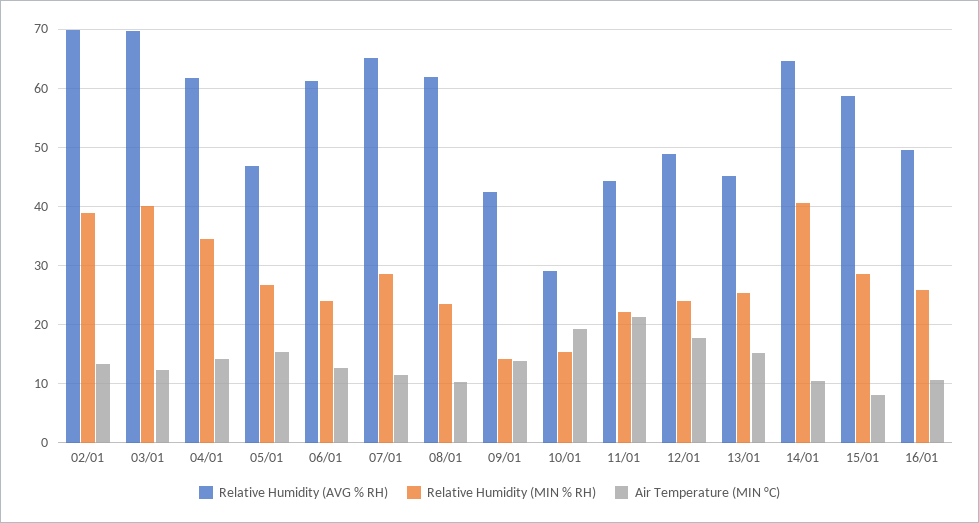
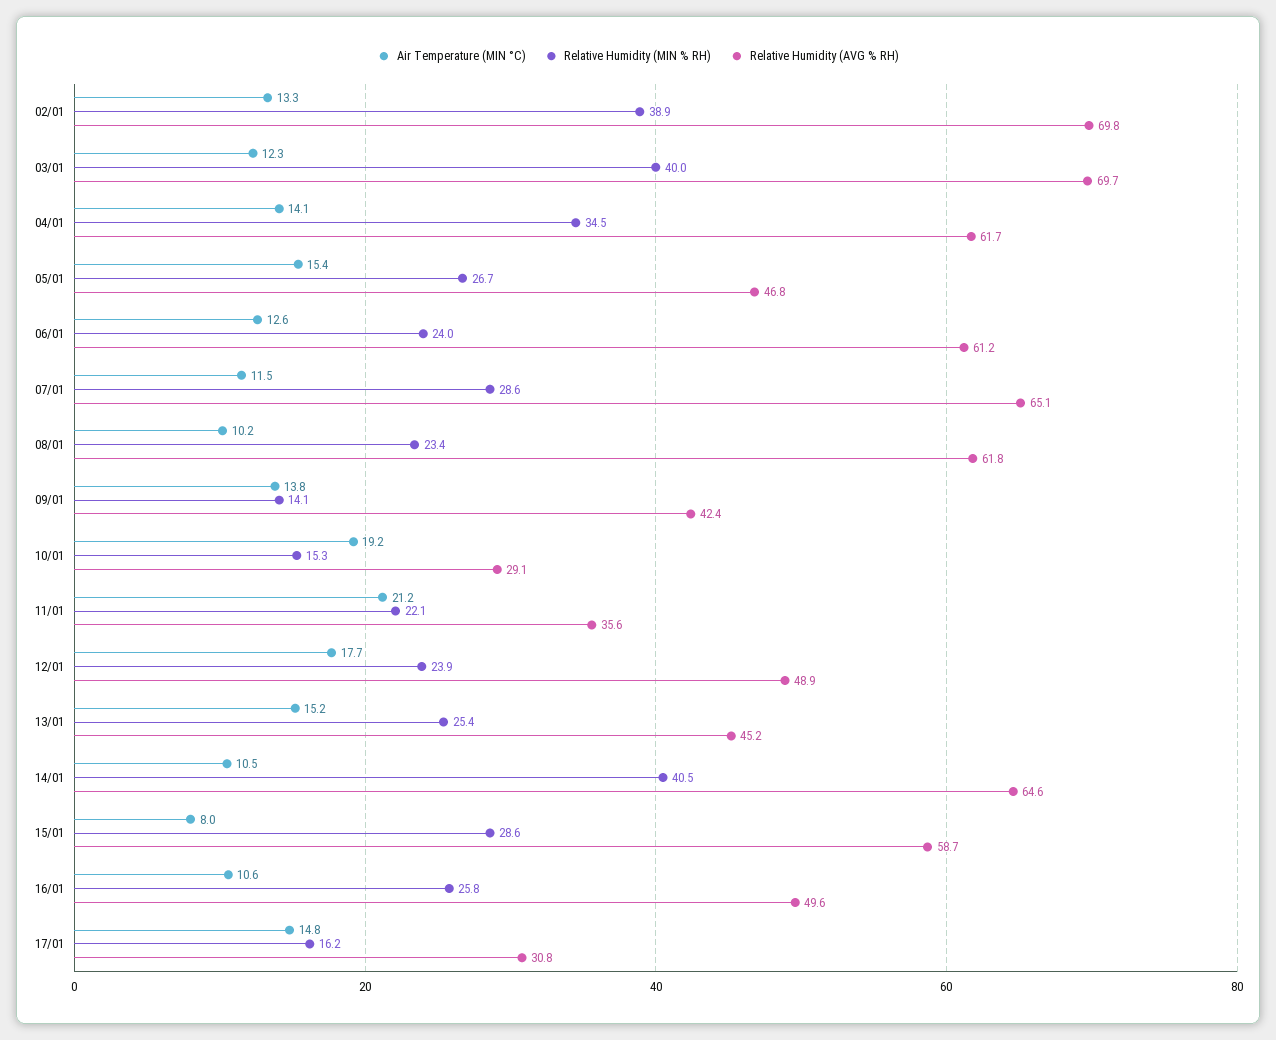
Relative Humidity (AVG % RH), 11/01: 44 -> 35.6
Air Temperature (MIN °C), 17/01: none -> 14.8
Relative Humidity (MIN % RH), 17/01: none -> 16.2
Relative Humidity (AVG % RH), 17/01: none -> 30.8

